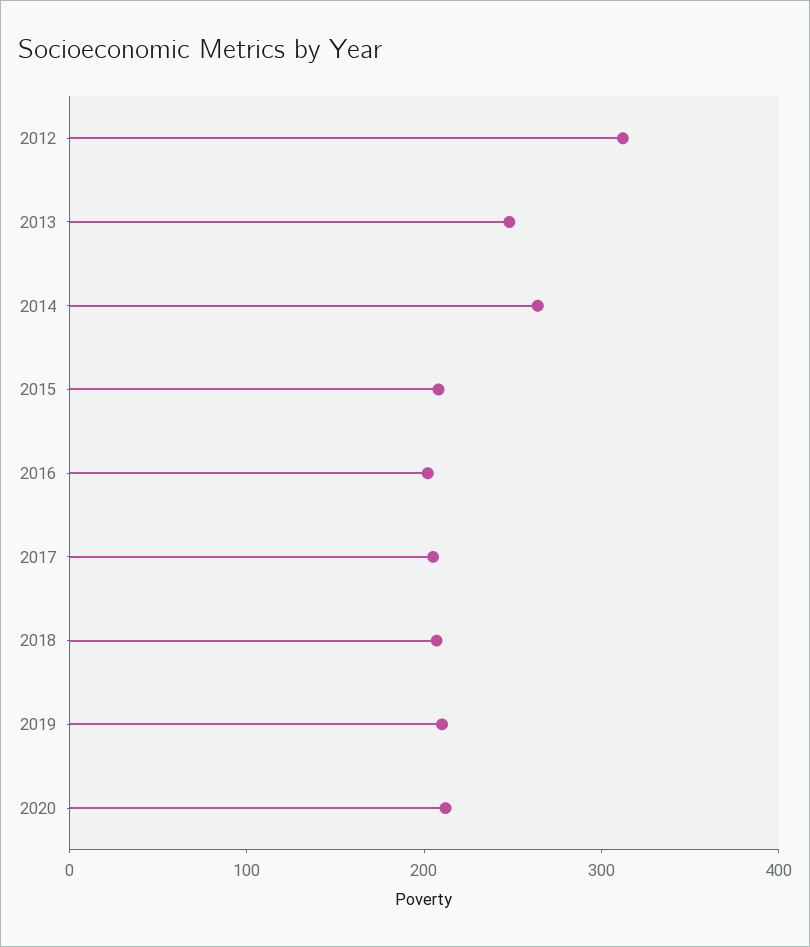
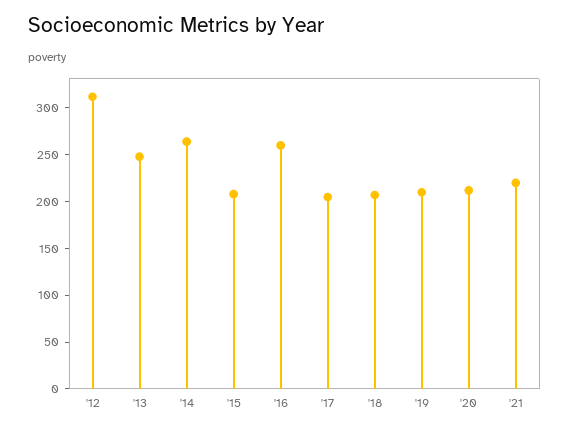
2016: 200 -> 260
'21: none -> 220

